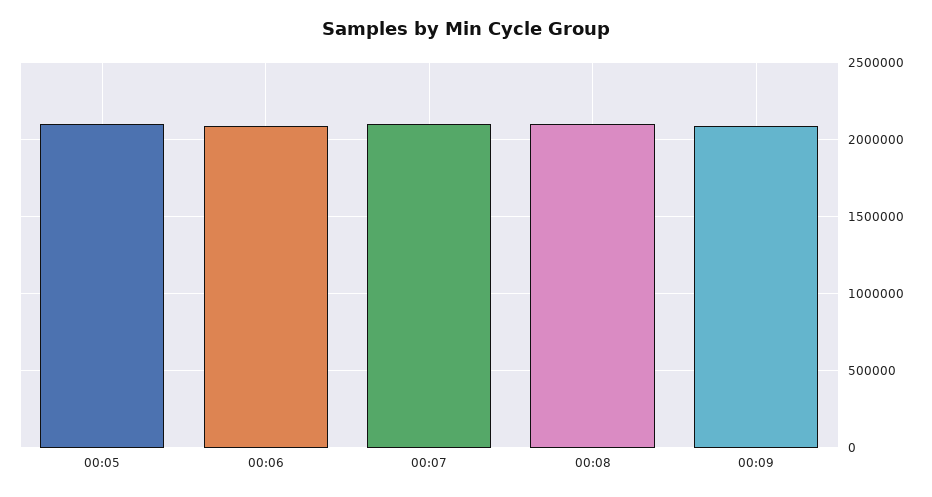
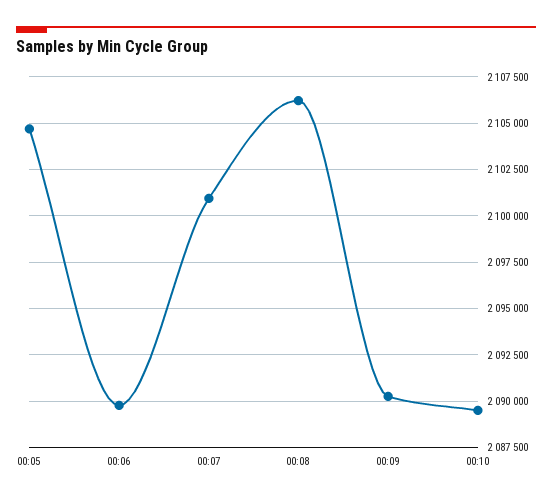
00:10: none -> 2089500

